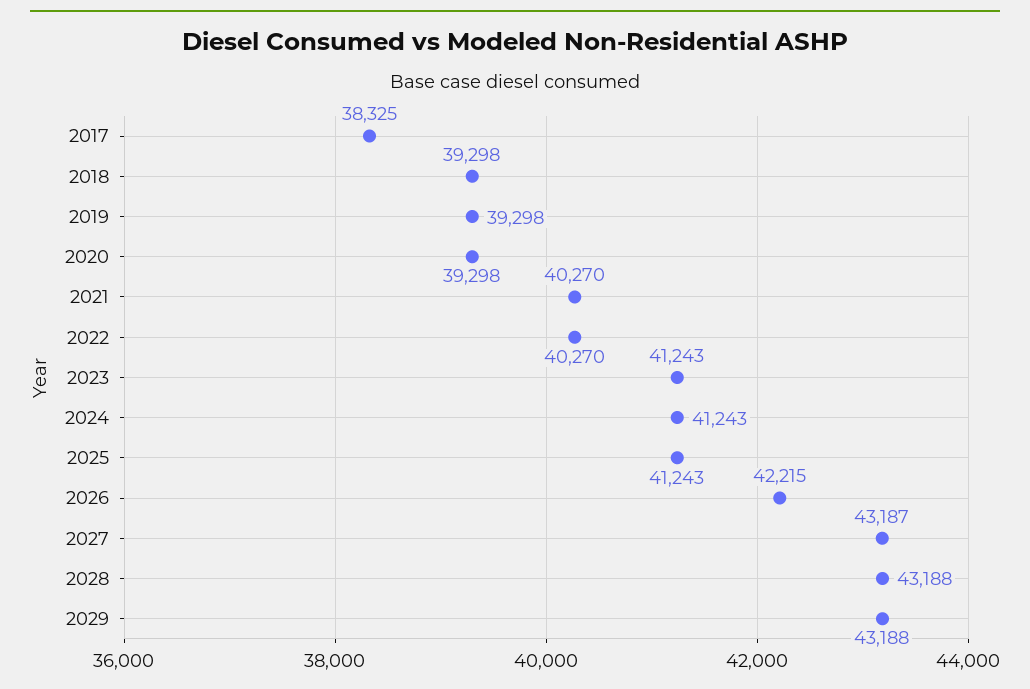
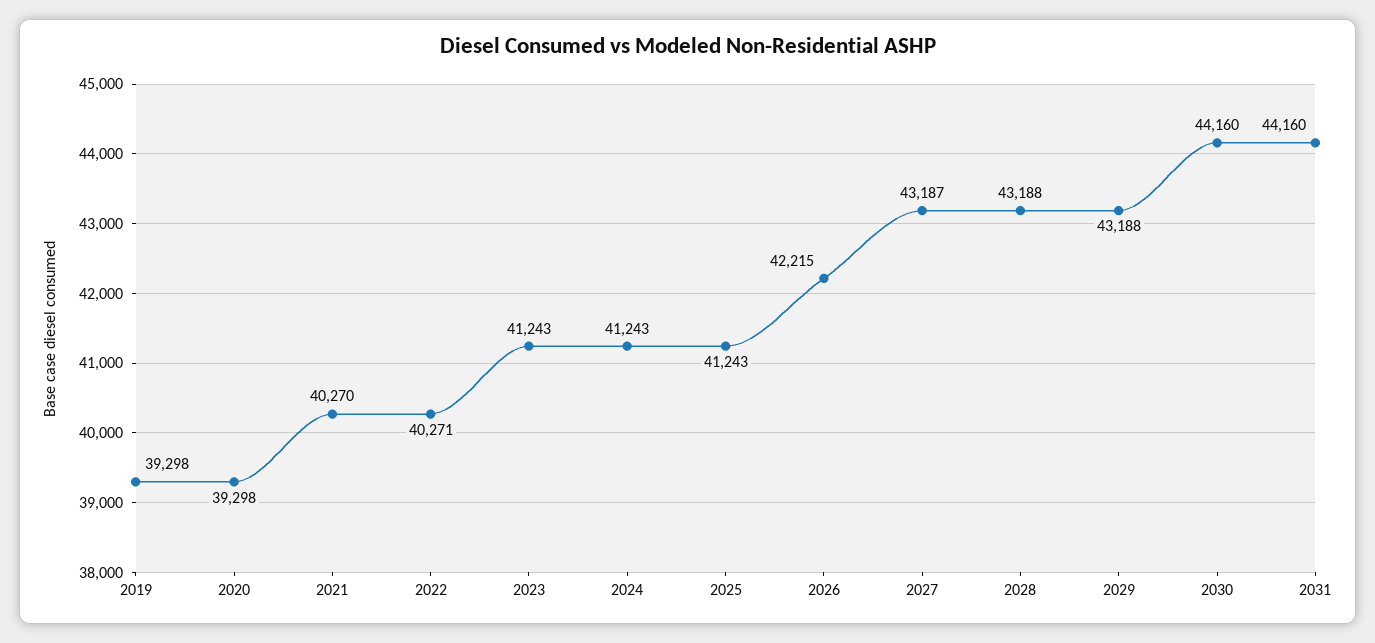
2017: 38325 -> none
2018: 39298 -> none
2022: 40270 -> 40271
2030: none -> 44160
2031: none -> 44160

